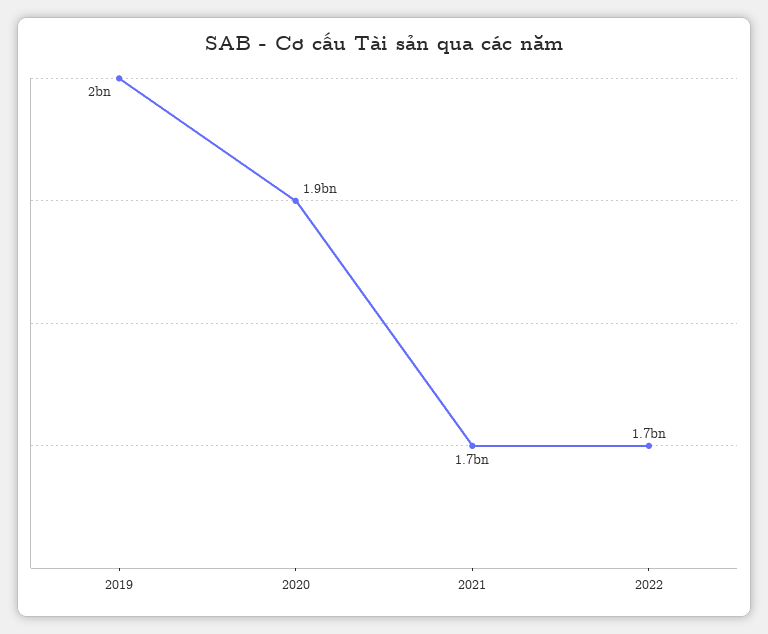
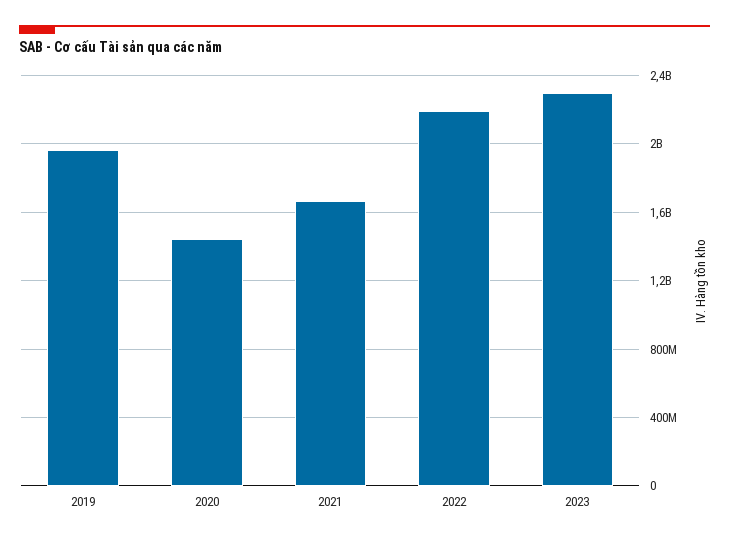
2020: 1900000000 -> 1450000000
2022: 1700000000 -> 2200000000
2023: none -> 2300000000

